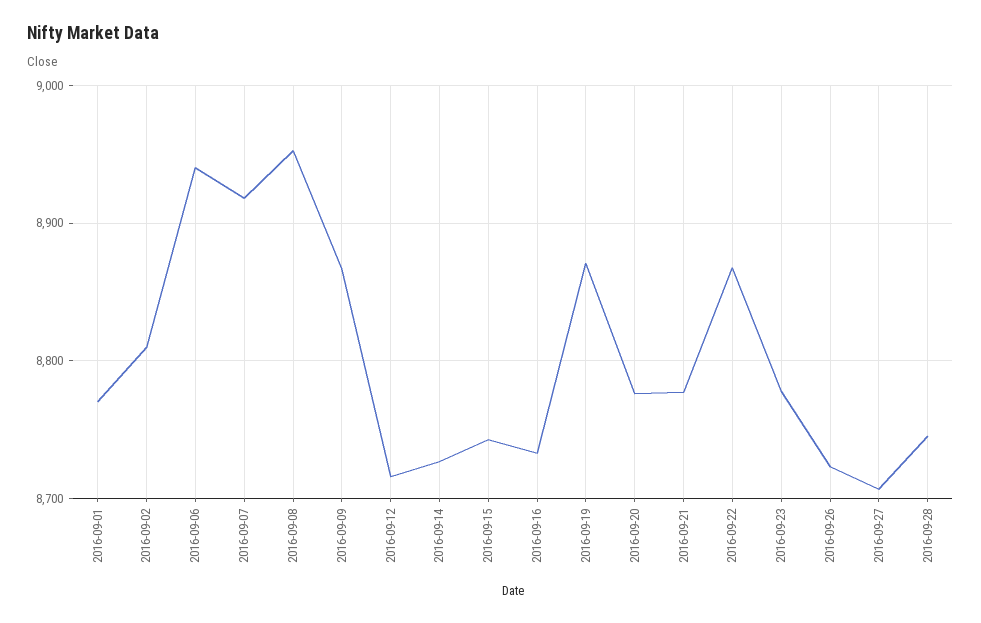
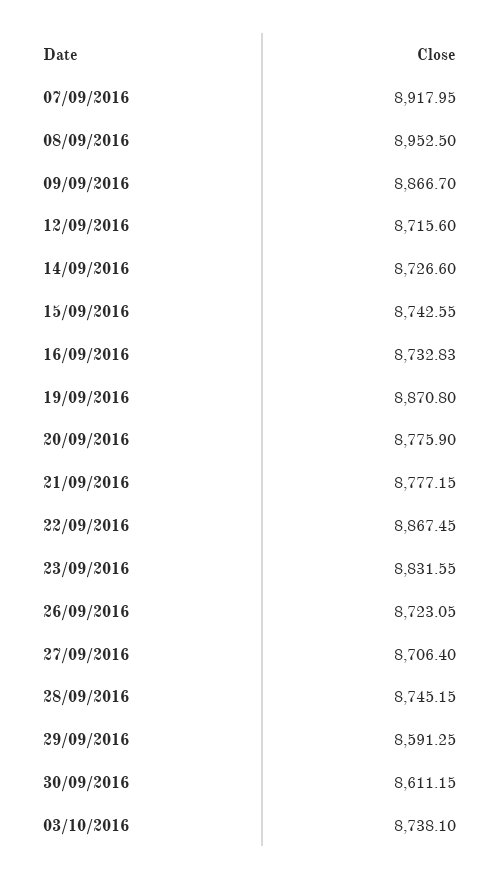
2016-09-01: 8770 -> none
2016-09-02: 8810 -> none
2016-09-06: 8940 -> none
2016-09-23: 8780 -> 8831.55
29/09/2016: none -> 8591.25
30/09/2016: none -> 8611.15
03/10/2016: none -> 8738.1

